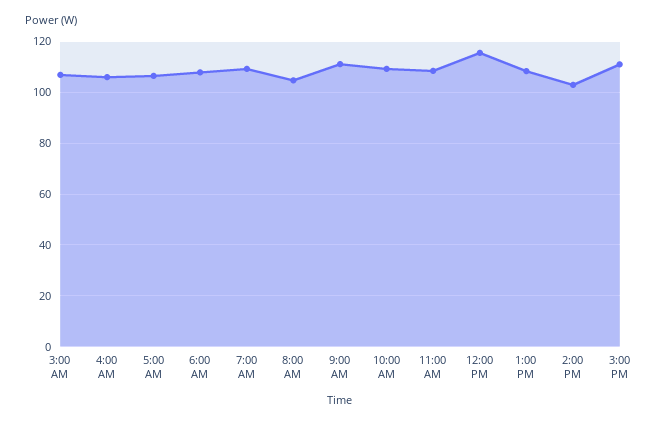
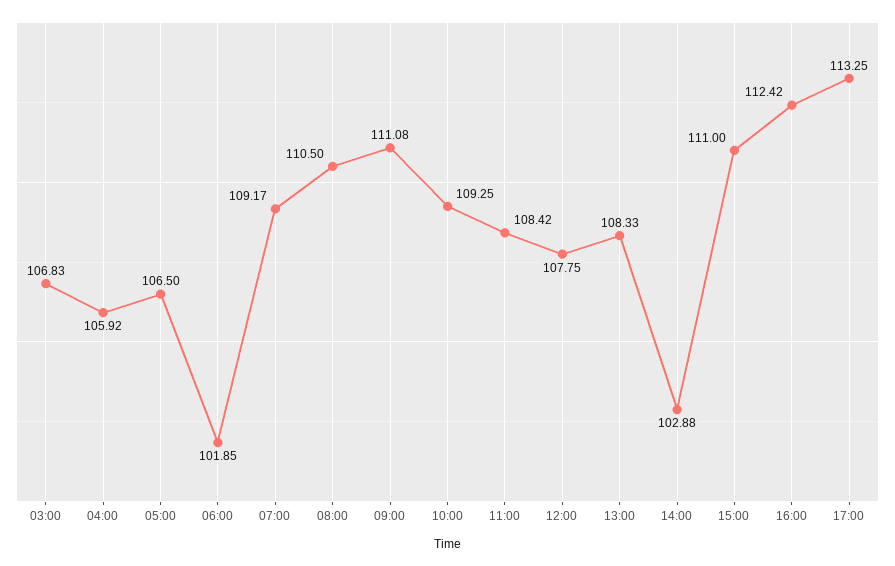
6:00 AM: 107.5 -> 101.85
8:00 AM: 105 -> 110.5
12:00 PM: 115 -> 107.75
16:00: none -> 112.42
17:00: none -> 113.25

